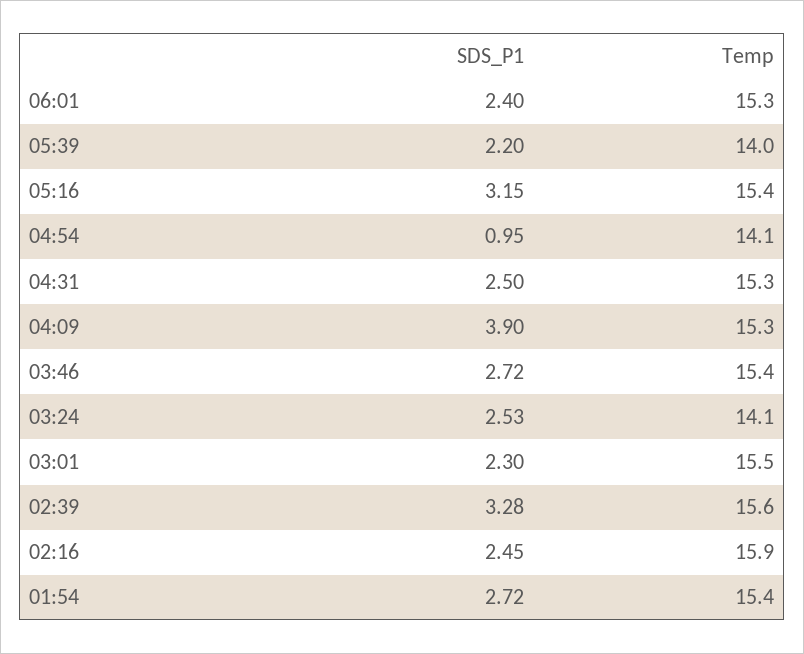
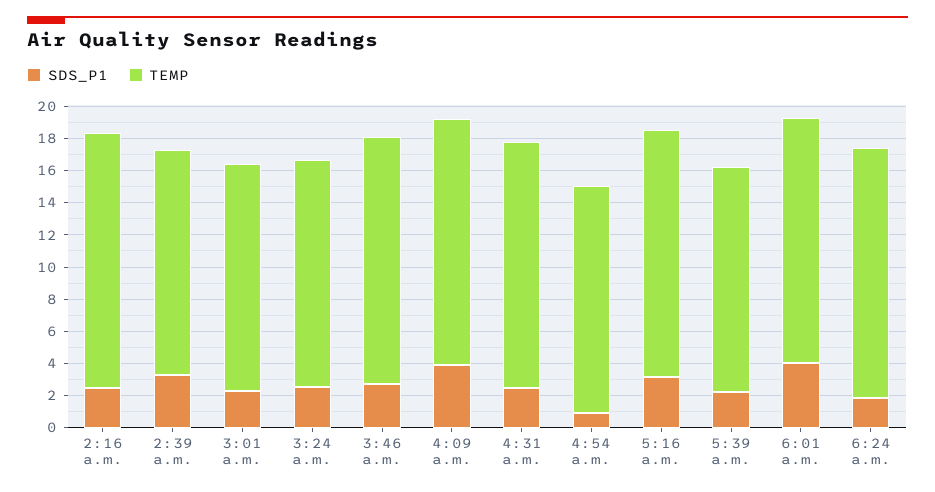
SDS_P1, 06:01: 2.4 -> 4
Temp, 03:01: 15.5 -> 14
Temp, 02:39: 15.6 -> 14
SDS_P1, 01:54: 2.72 -> none
Temp, 01:54: 15.4 -> none
SDS_P1, 6:24 a.m.: none -> 2
Temp, 6:24 a.m.: none -> 15.5

